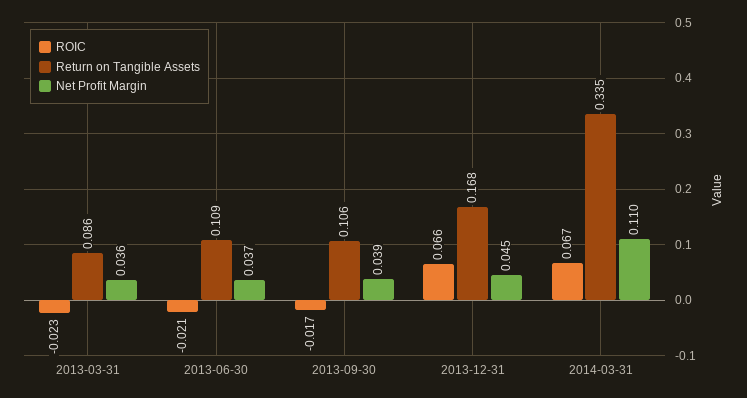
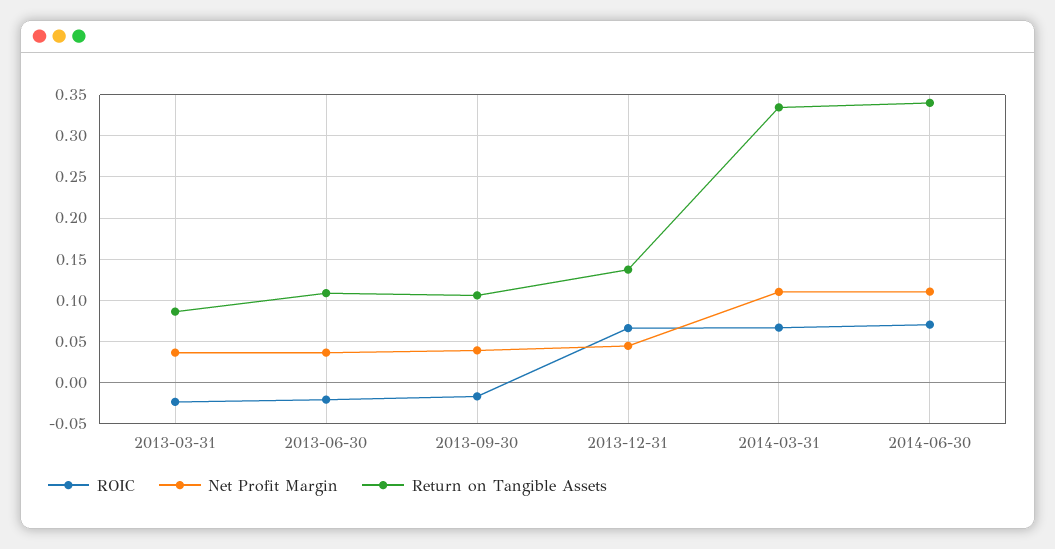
Return on Tangible Assets, 2013-12-31: 0.168 -> 0.14
ROIC, 2014-06-30: none -> 0.07
Net Profit Margin, 2014-06-30: none -> 0.11
Return on Tangible Assets, 2014-06-30: none -> 0.34

